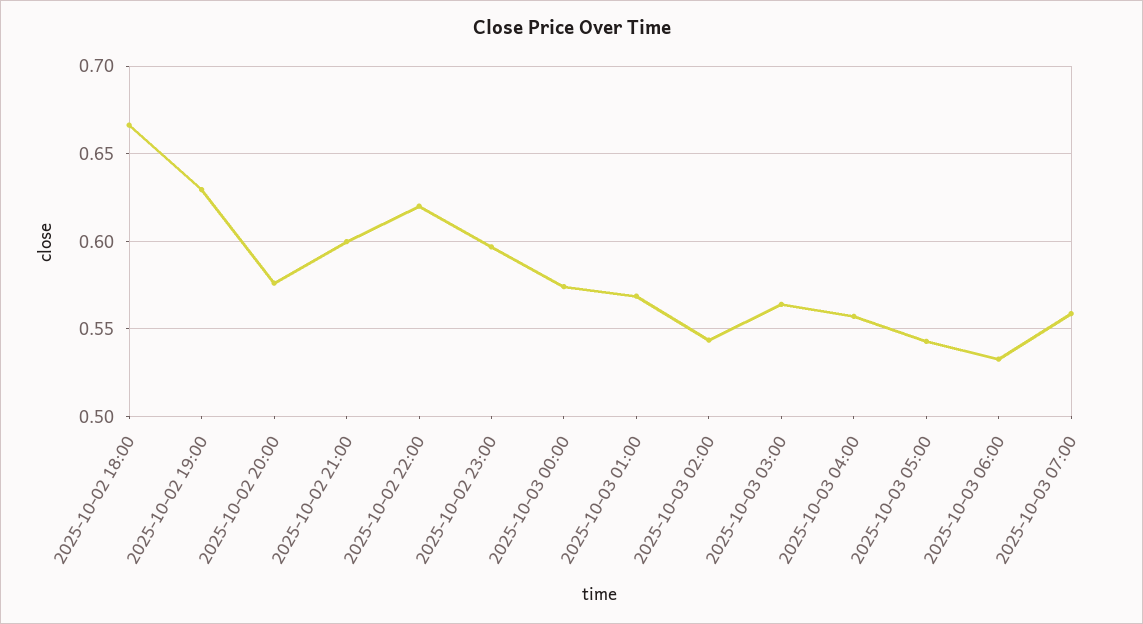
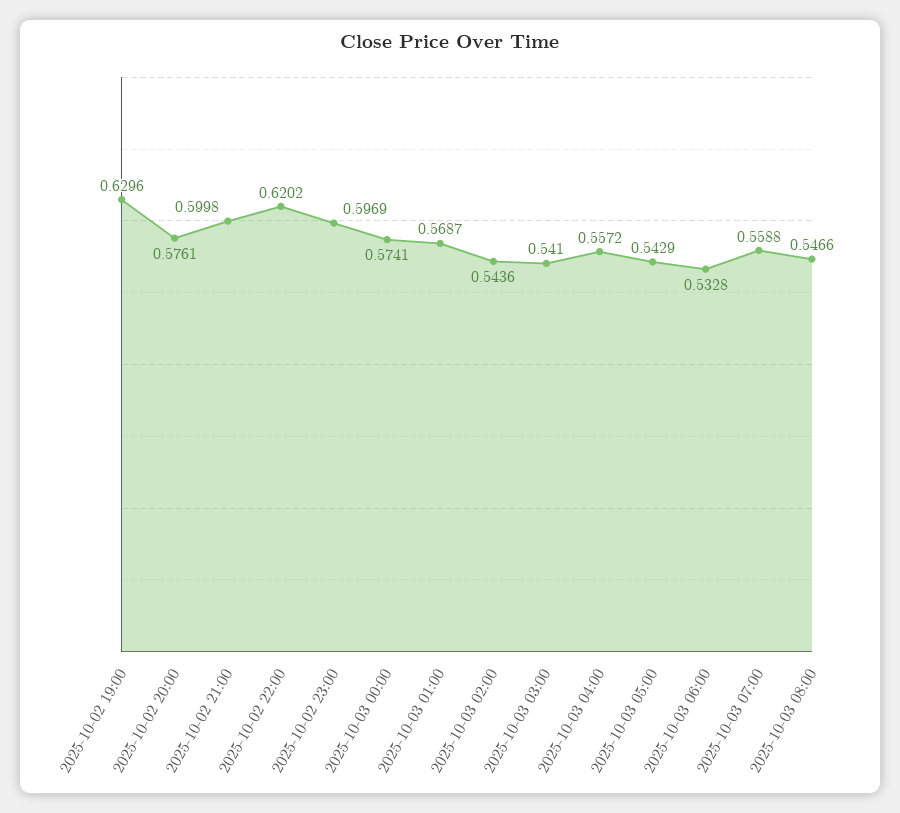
2025-10-02 18:00: 0.665 -> none
2025-10-03 03:00: 0.565 -> 0.541
2025-10-03 08:00: none -> 0.5466

